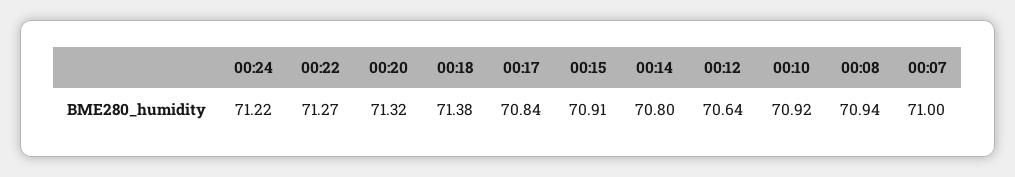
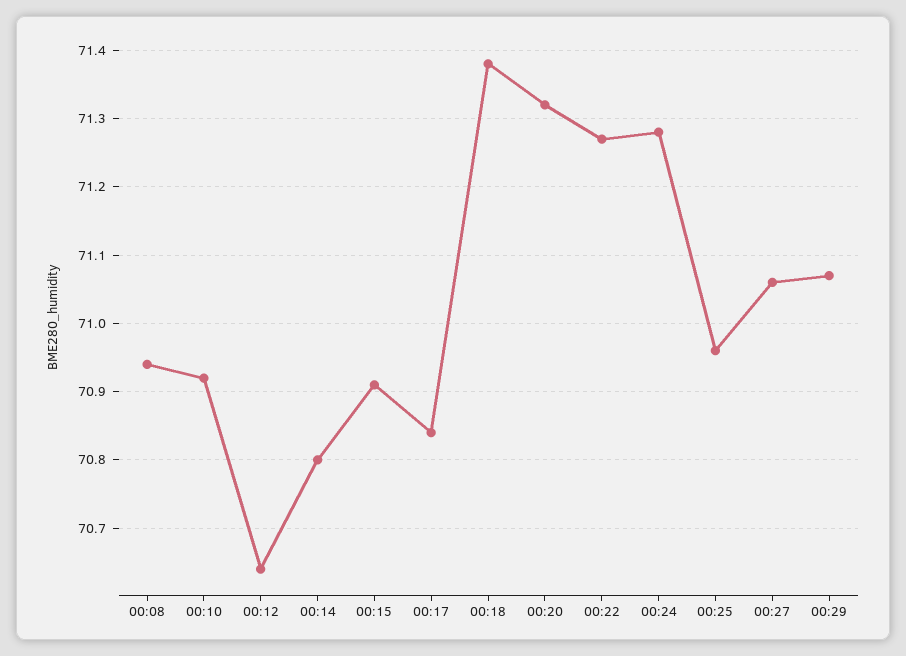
00:24: 71.22 -> 71.28
00:07: 71 -> none
00:25: none -> 70.96
00:27: none -> 71.06
00:29: none -> 71.07

